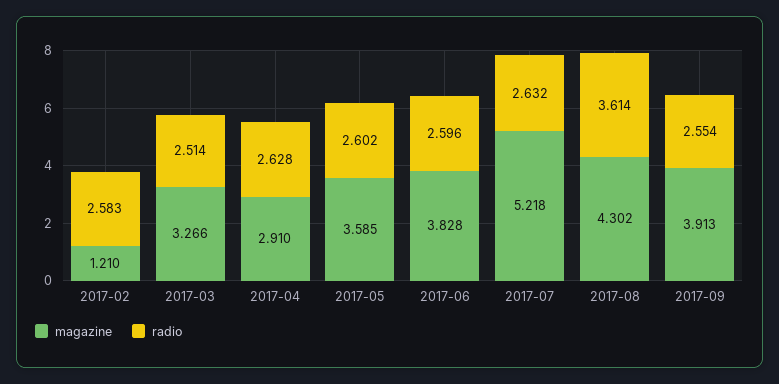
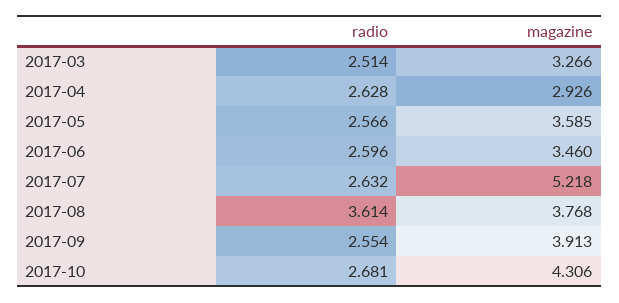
magazine, 2017-02: 1.21 -> none
radio, 2017-02: 2.583 -> none
magazine, 2017-04: 2.91 -> 2.926
radio, 2017-05: 2.602 -> 2.566
magazine, 2017-06: 3.828 -> 3.46
magazine, 2017-08: 4.302 -> 3.768
radio, 2017-10: none -> 2.681
magazine, 2017-10: none -> 4.306

